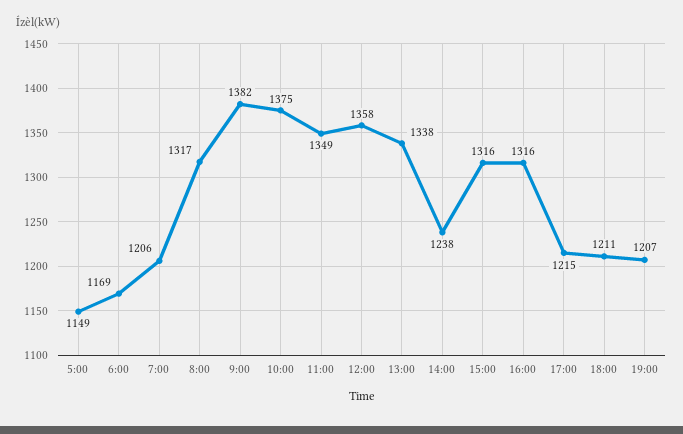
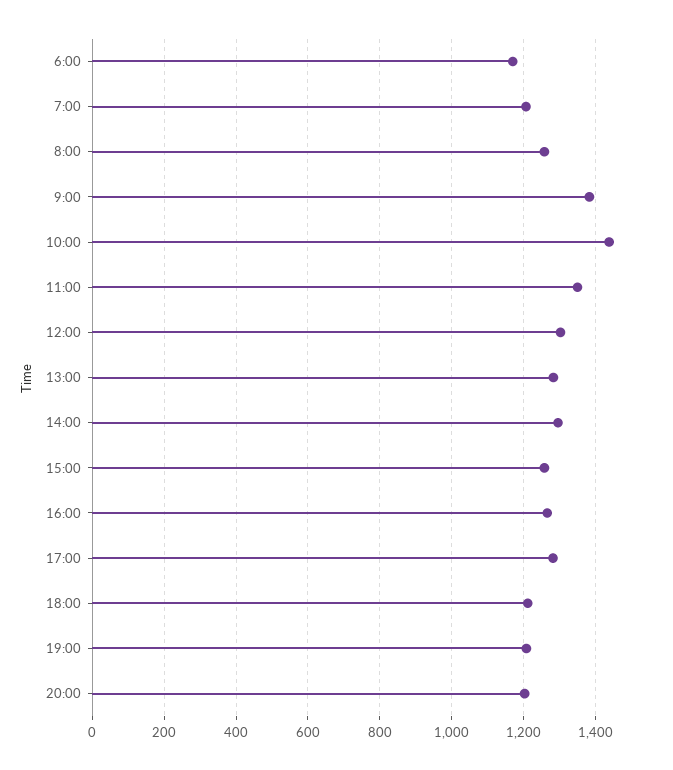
5:00: 1149 -> none
8:00: 1317 -> 1260
10:00: 1375 -> 1440
12:00: 1358 -> 1300
13:00: 1338 -> 1280
14:00: 1238 -> 1300
15:00: 1316 -> 1260
16:00: 1316 -> 1260
17:00: 1215 -> 1280
20:00: none -> 1200

